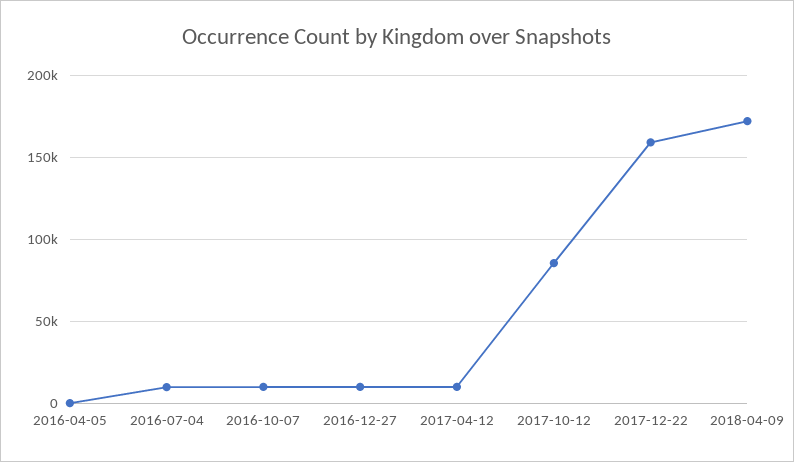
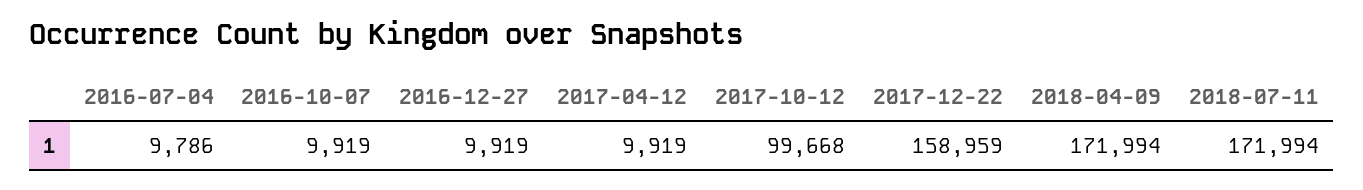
2016-04-05: 0 -> none
2017-10-12: 85000 -> 99668
2018-07-11: none -> 171994

